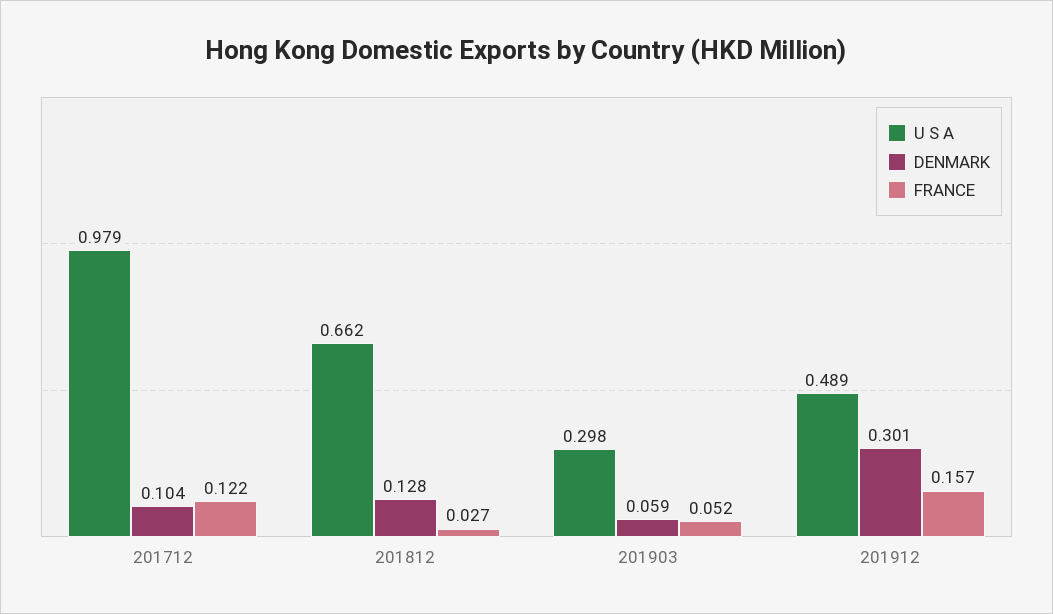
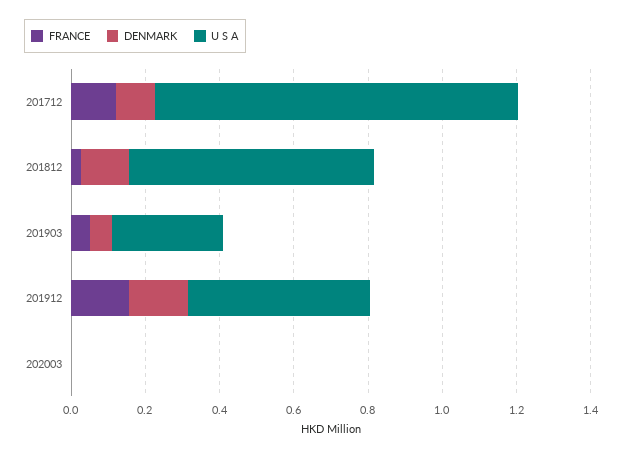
DENMARK, 201912: 0.301 -> 0.15
FRANCE, 202003: none -> 0
DENMARK, 202003: none -> 0
U S A, 202003: none -> 0

